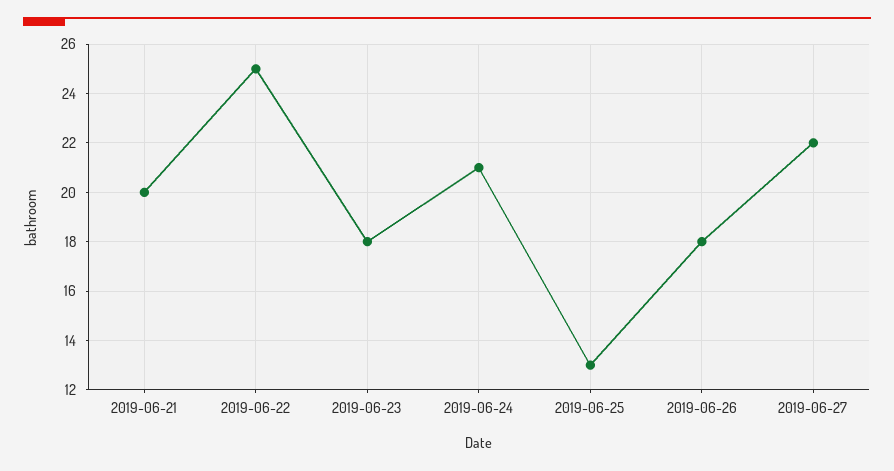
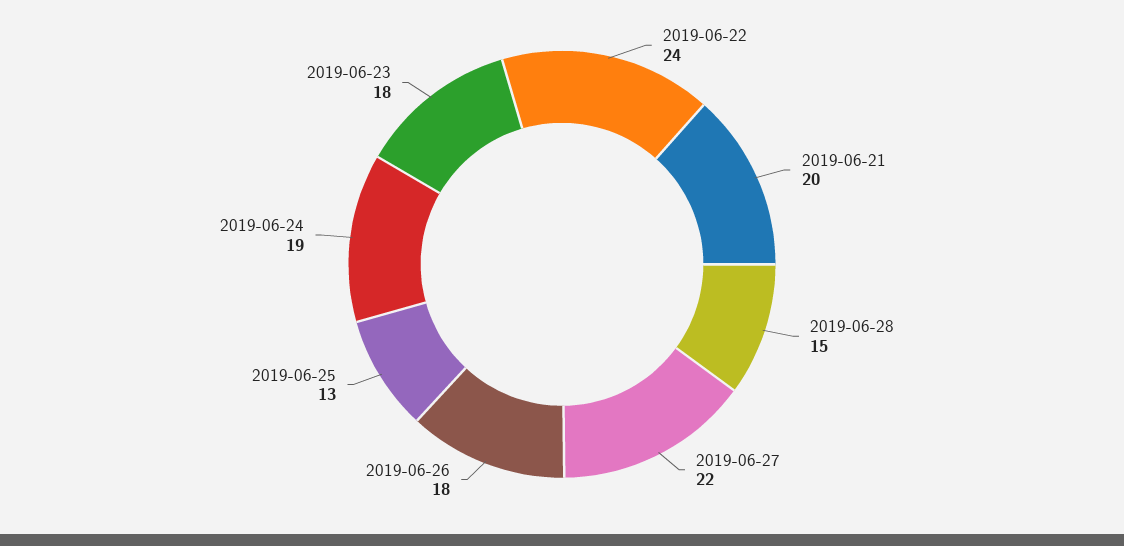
2019-06-22: 25 -> 24
2019-06-24: 21 -> 19
2019-06-28: none -> 15

